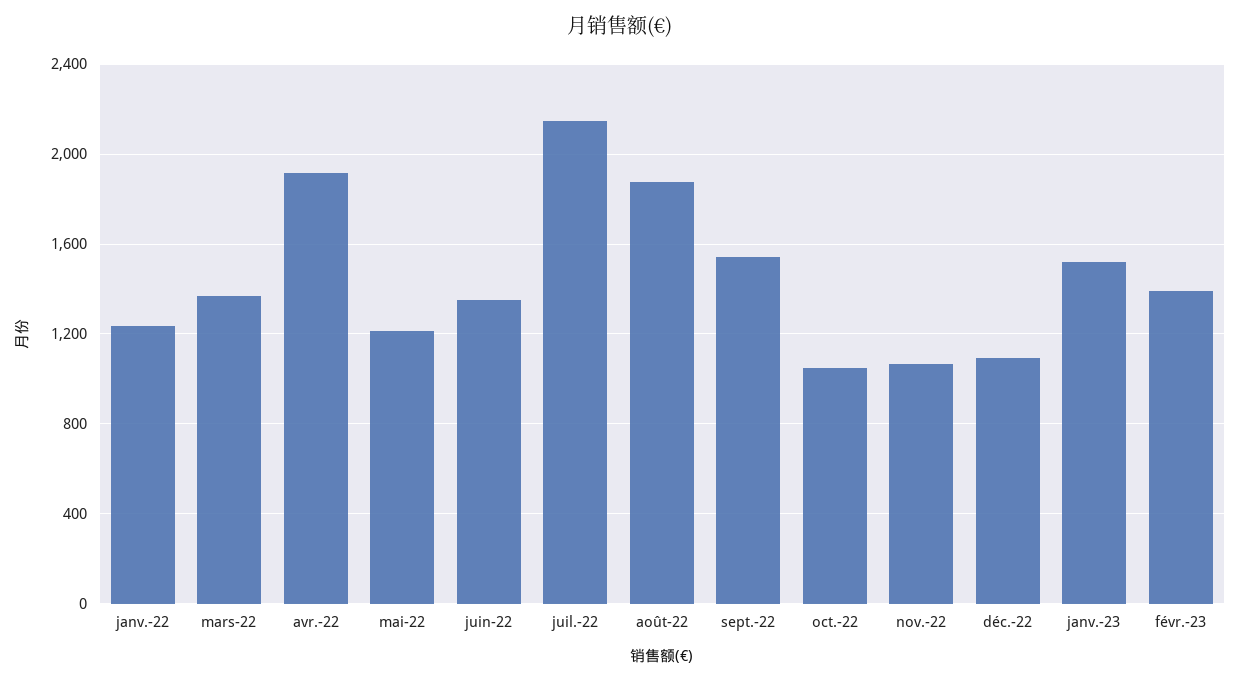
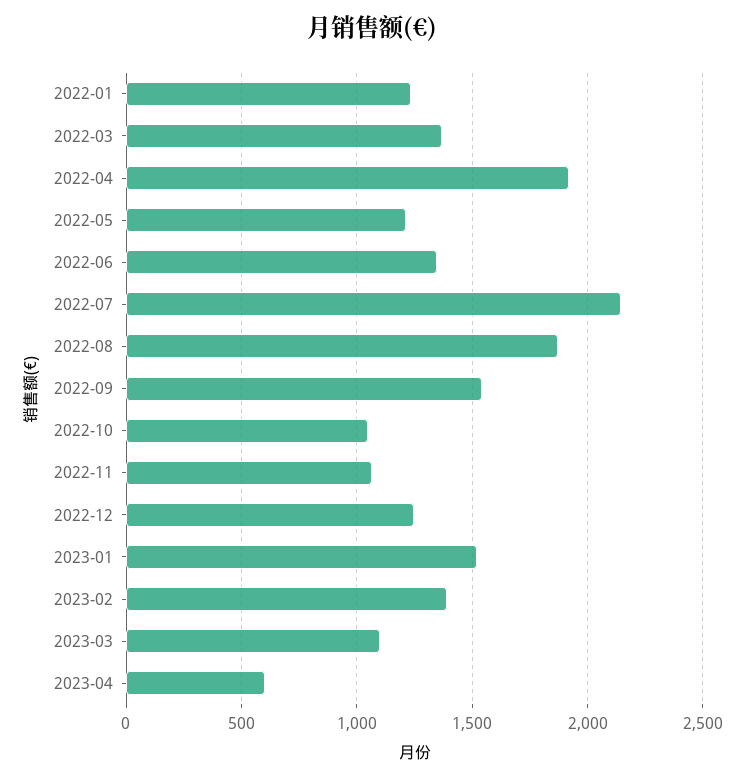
déc.-22: 1100 -> 1250
2023-03: none -> 1100
2023-04: none -> 600

